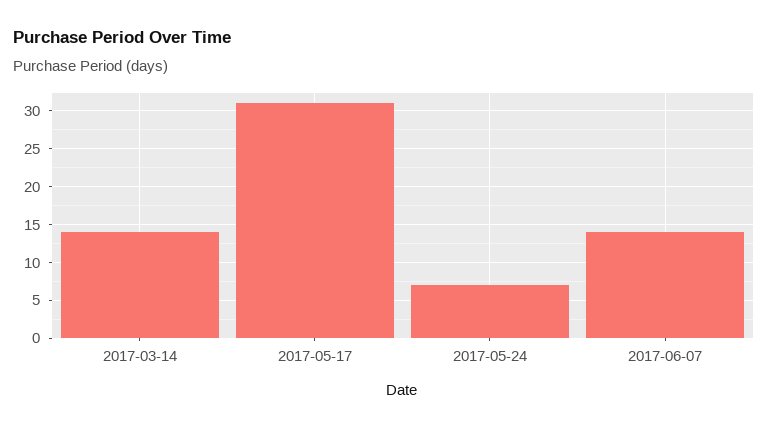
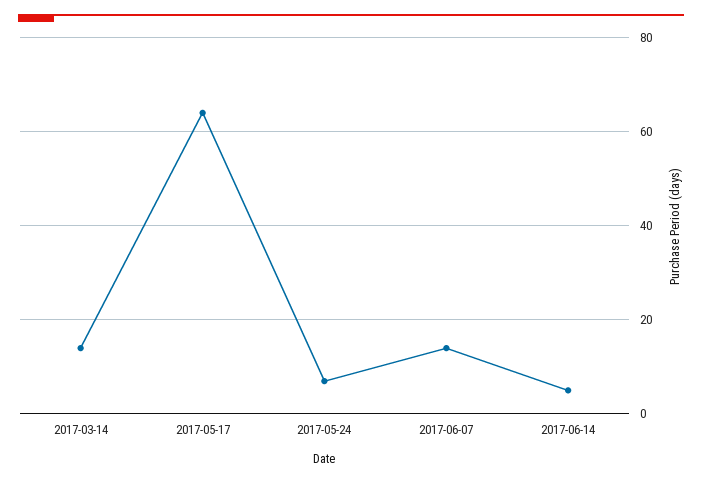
2017-05-17: 31 -> 65
2017-06-14: none -> 5

